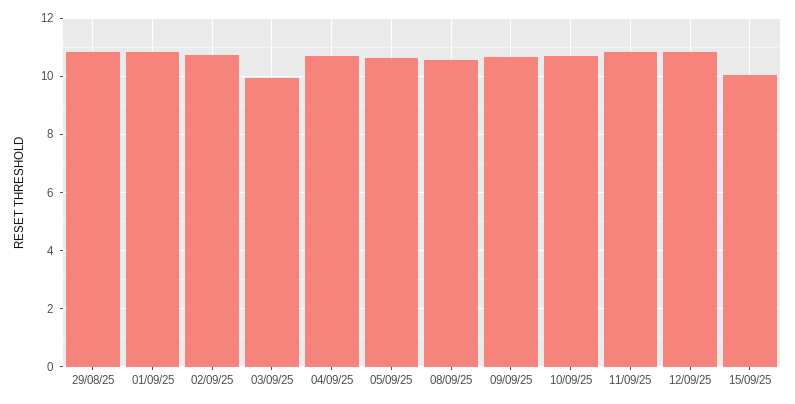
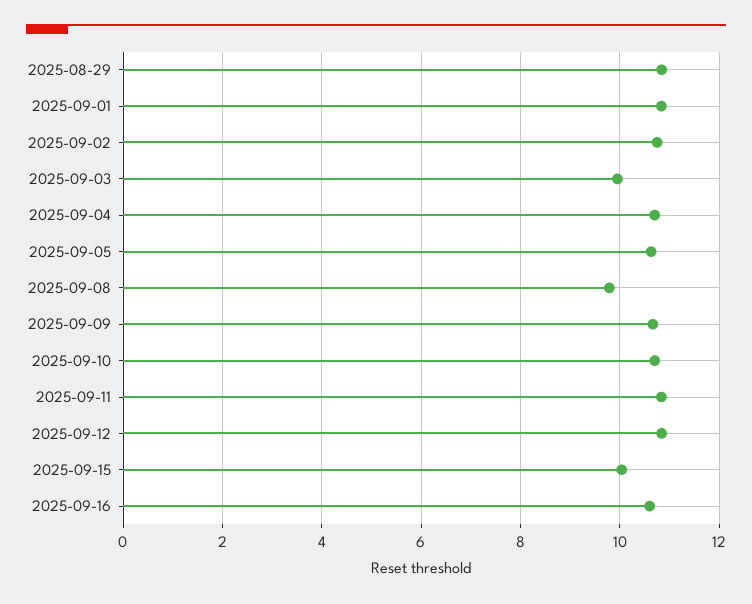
08/09/25: 10.5 -> 9.8
2025-09-16: none -> 10.6

